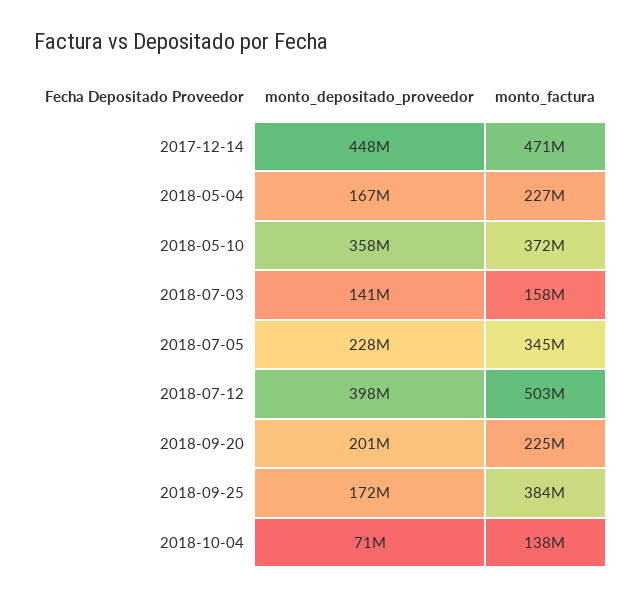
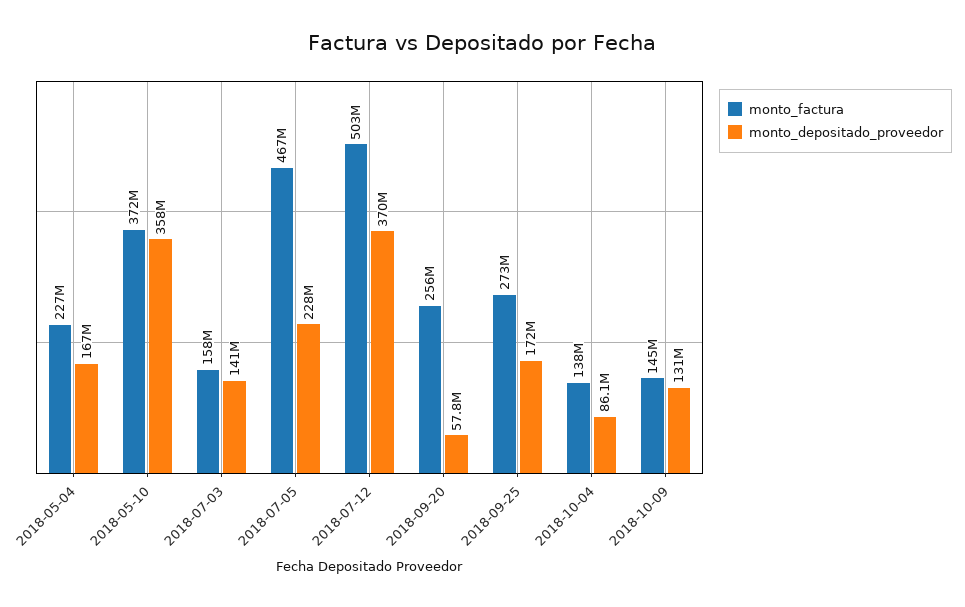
monto_depositado_proveedor, 2017-12-14: 448000000 -> none
monto_factura, 2017-12-14: 471000000 -> none
monto_factura, 2018-07-05: 345000000 -> 467000000
monto_depositado_proveedor, 2018-07-12: 398000000 -> 370000000
monto_depositado_proveedor, 2018-09-20: 201000000 -> 57800000
monto_factura, 2018-09-20: 225000000 -> 256000000
monto_factura, 2018-09-25: 384000000 -> 273000000
monto_depositado_proveedor, 2018-10-04: 71000000 -> 86100000
monto_factura, 2018-10-09: none -> 145000000
monto_depositado_proveedor, 2018-10-09: none -> 131000000

